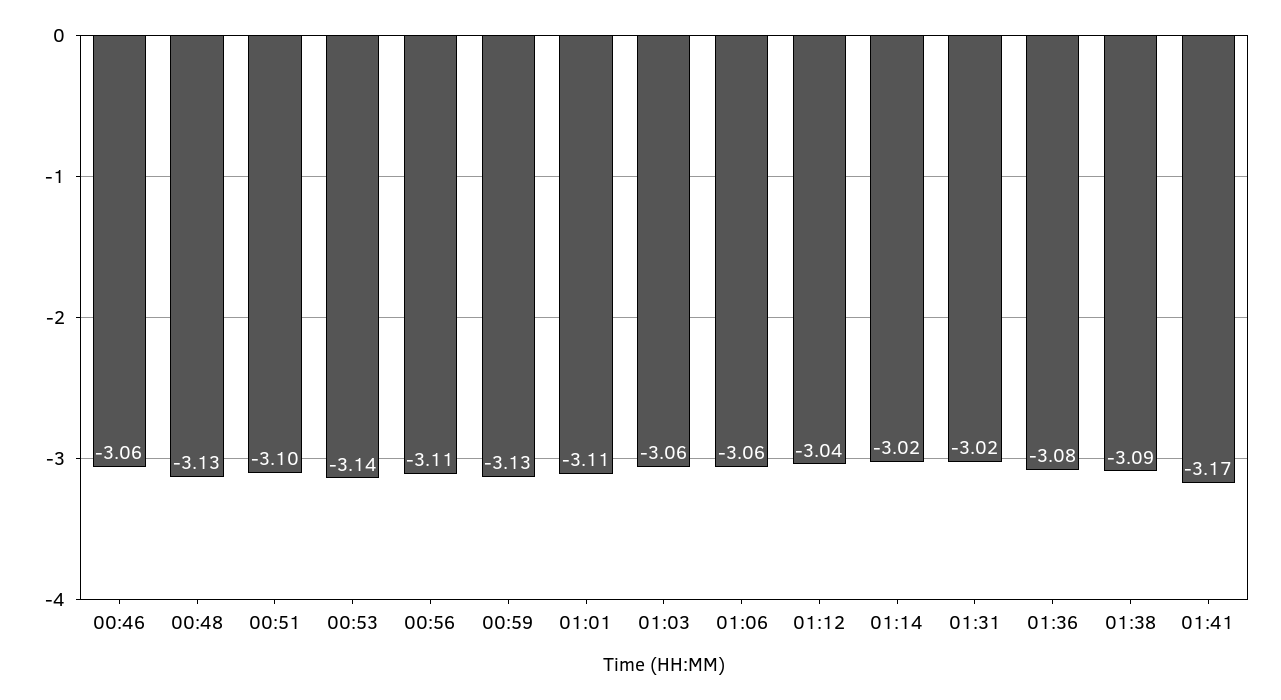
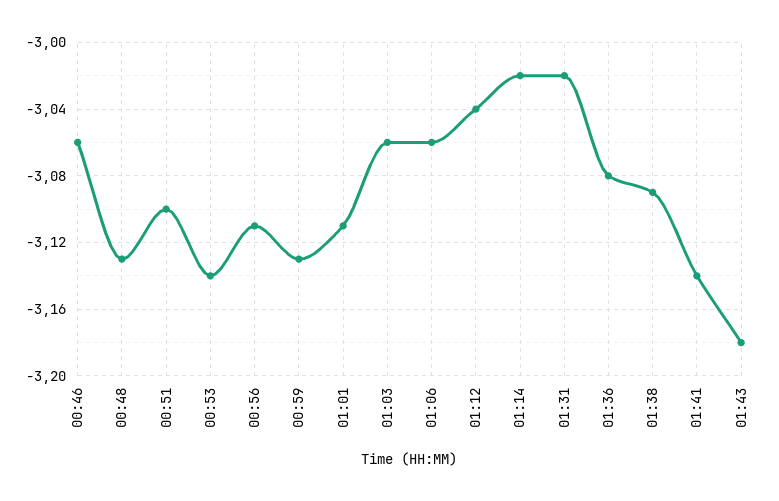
01:41: -3.17 -> -3.14
01:43: none -> -3.18

